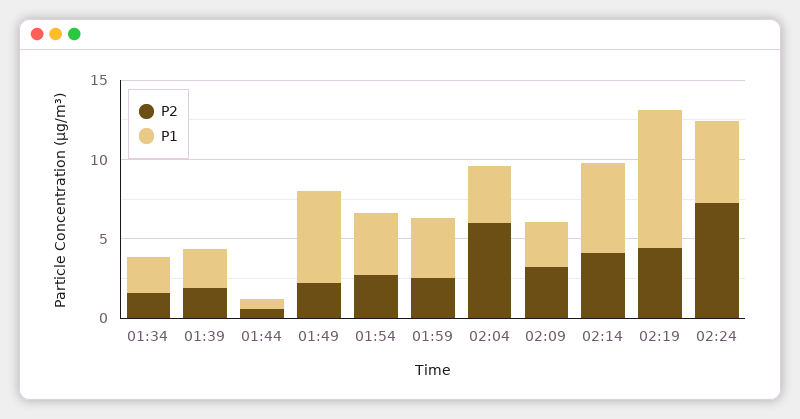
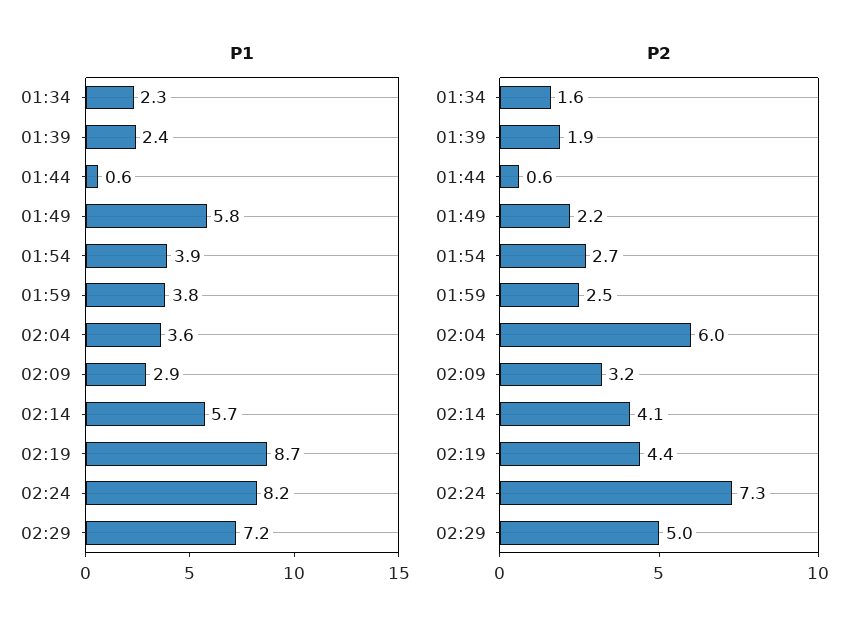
P1, 02:24: 5 -> 8.2
P1, 02:29: none -> 7.2
P2, 02:29: none -> 5

